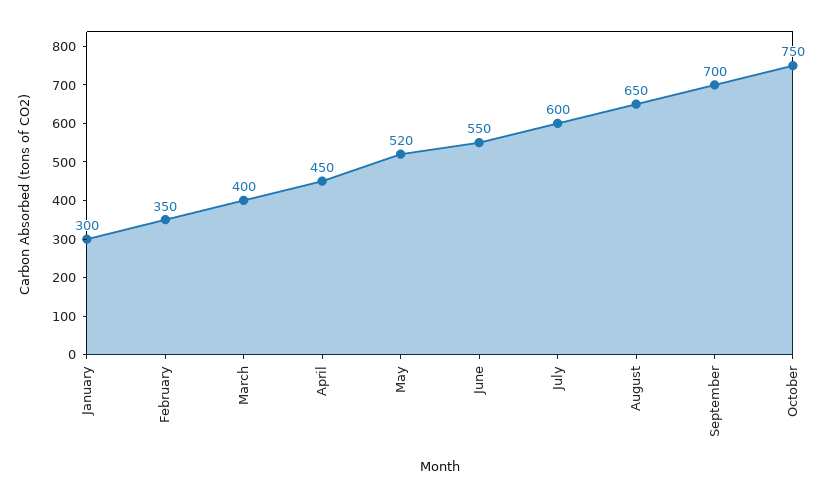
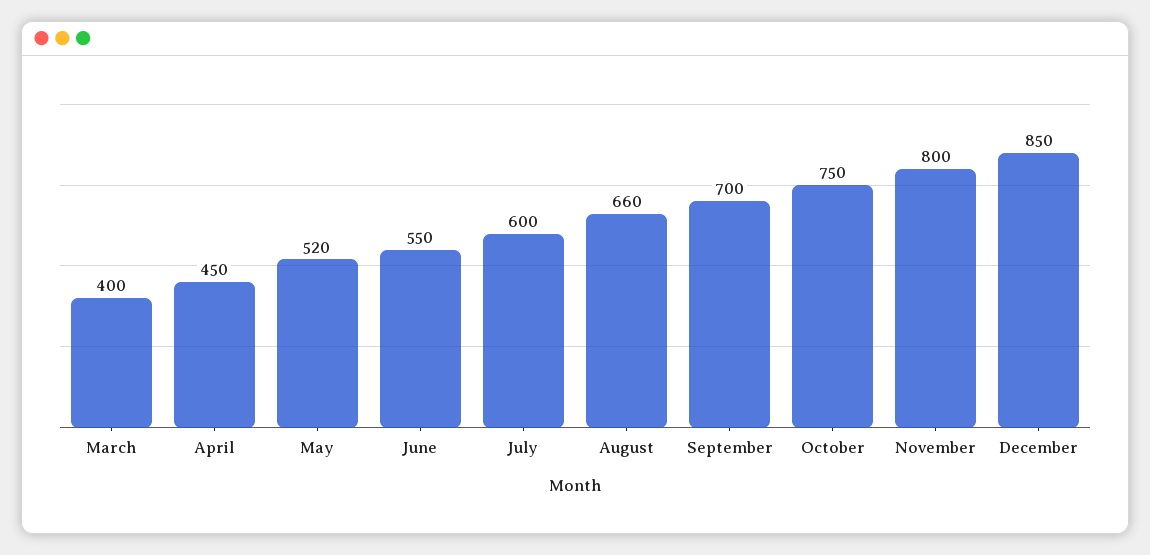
January: 300 -> none
February: 350 -> none
August: 650 -> 660
November: none -> 800
December: none -> 850

